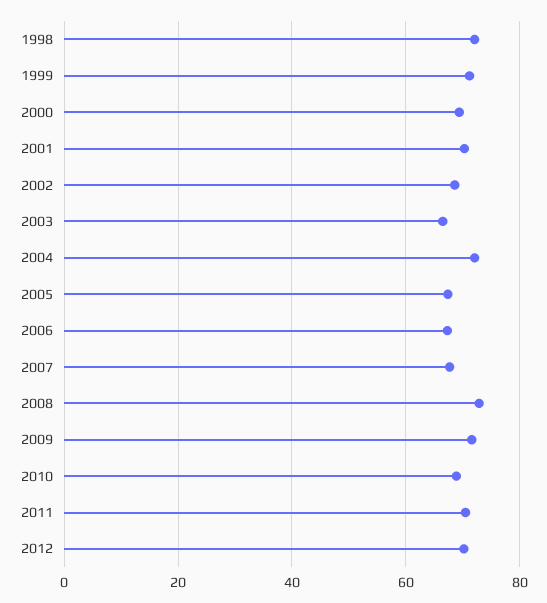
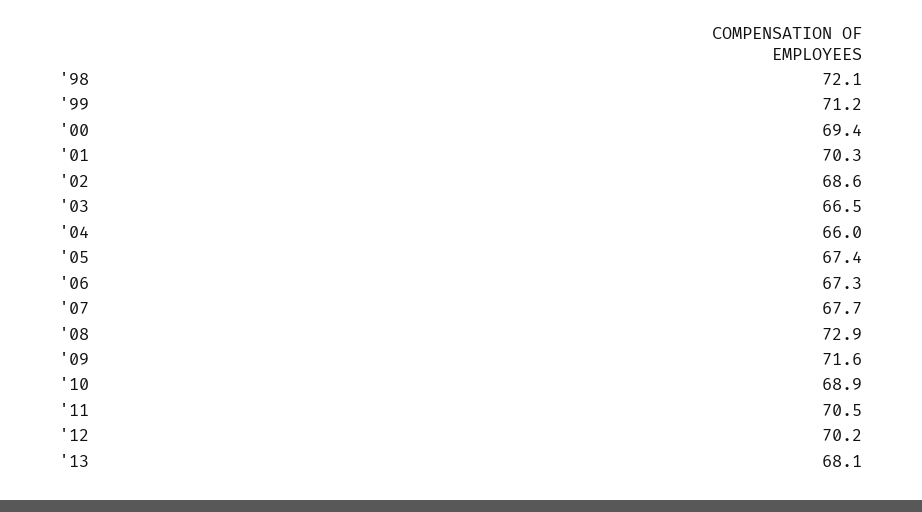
2004: 72 -> 66
'13: none -> 68.1

